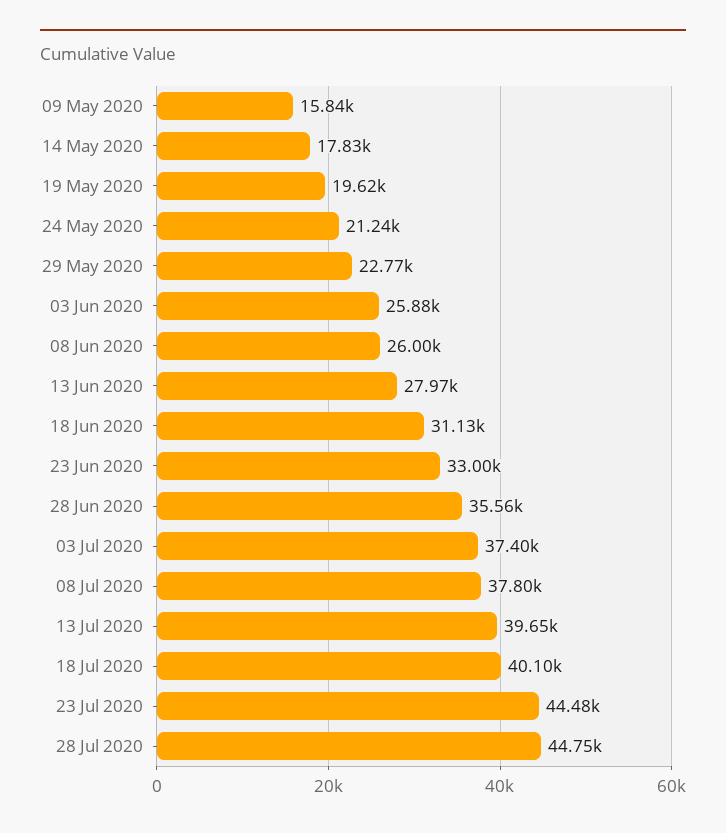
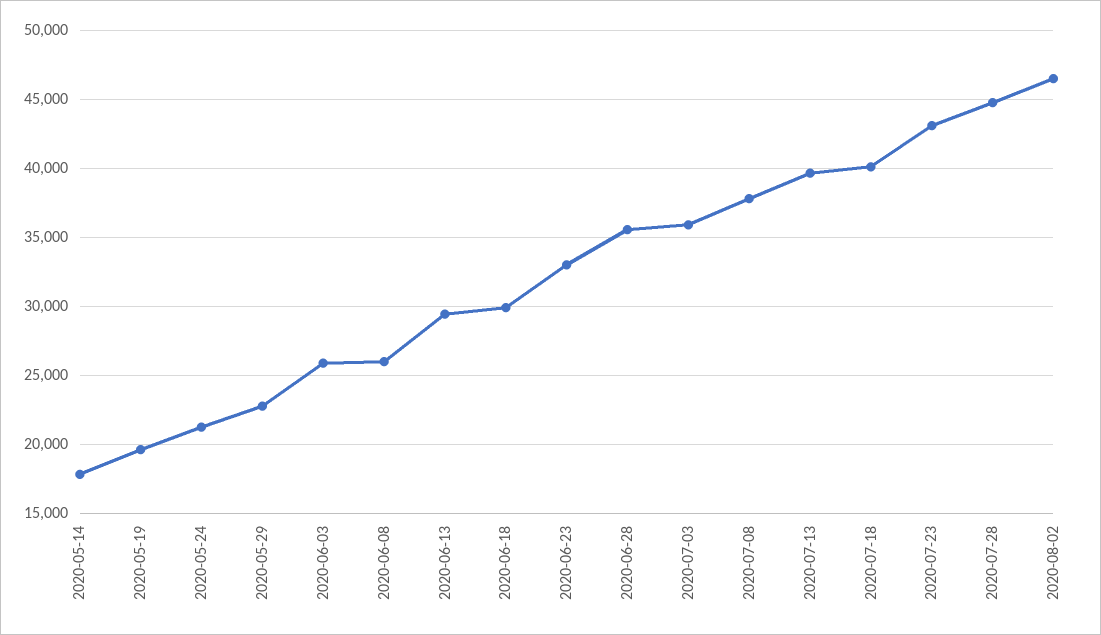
09 May 2020: 15840 -> none
13 Jun 2020: 27970 -> 29500
18 Jun 2020: 31130 -> 30000
03 Jul 2020: 37400 -> 36000
23 Jul 2020: 44480 -> 43000
2020-08-02: none -> 46500

